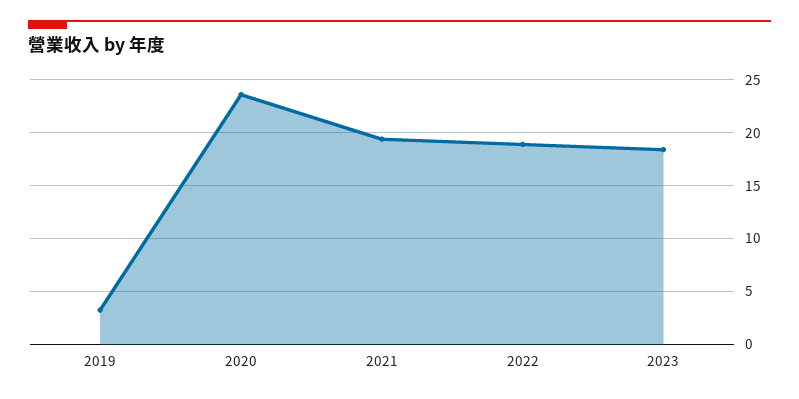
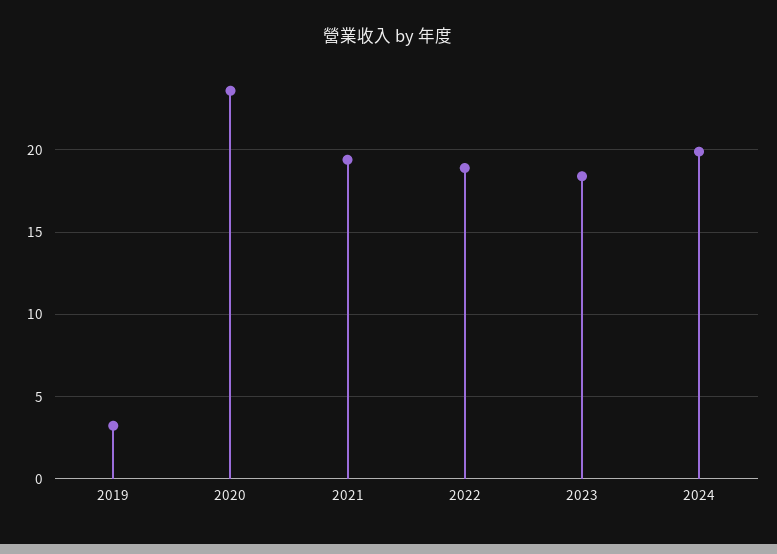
2024: none -> 20

